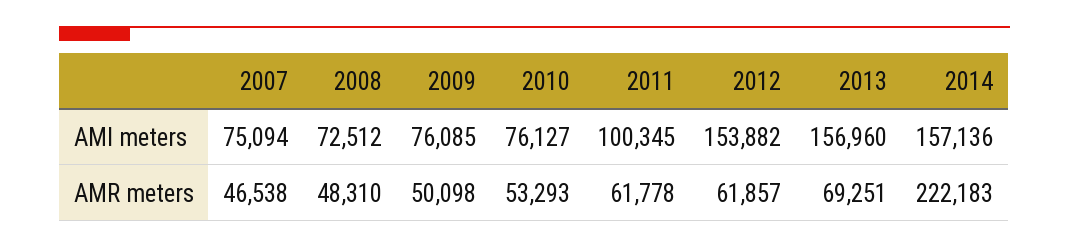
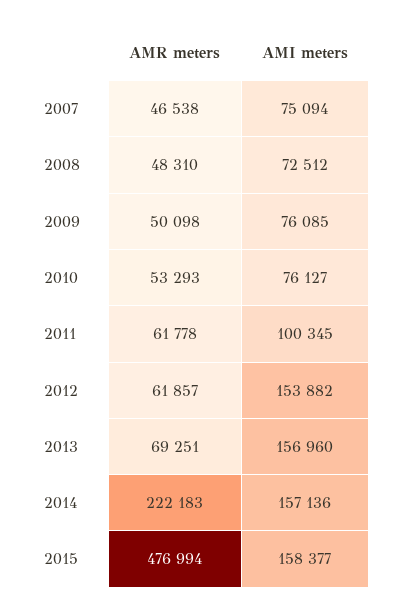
2015, AMR meters: none -> 476994
2015, AMI meters: none -> 158377

